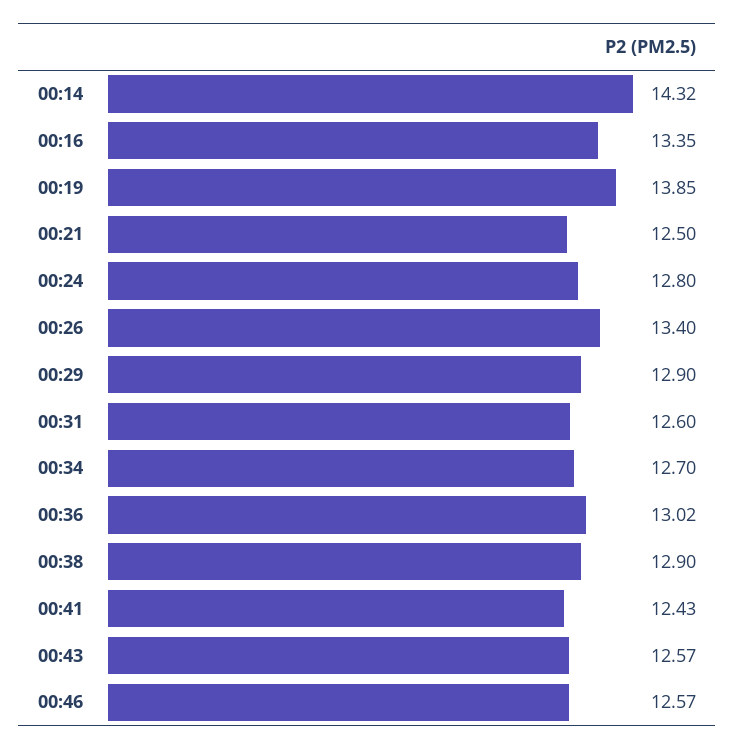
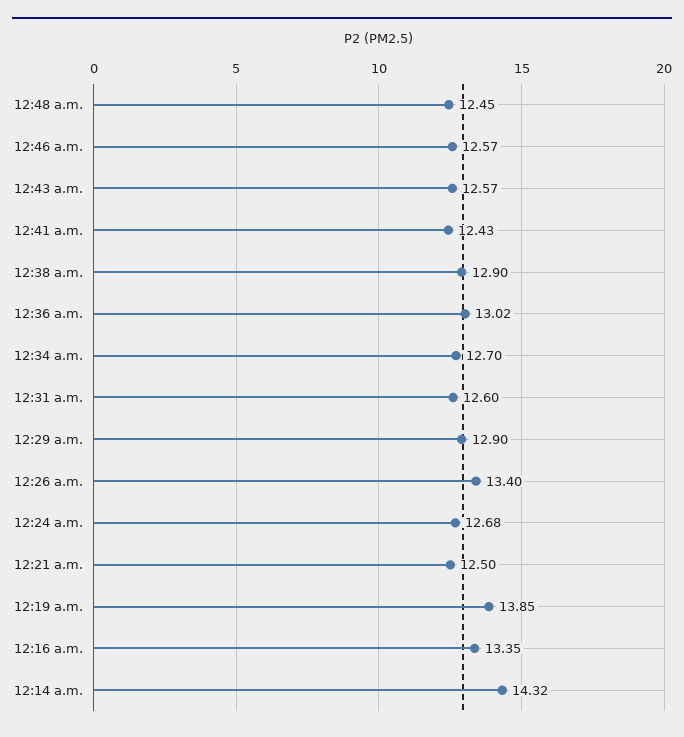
00:24: 12.8 -> 12.68
12:48 a.m.: none -> 12.45

